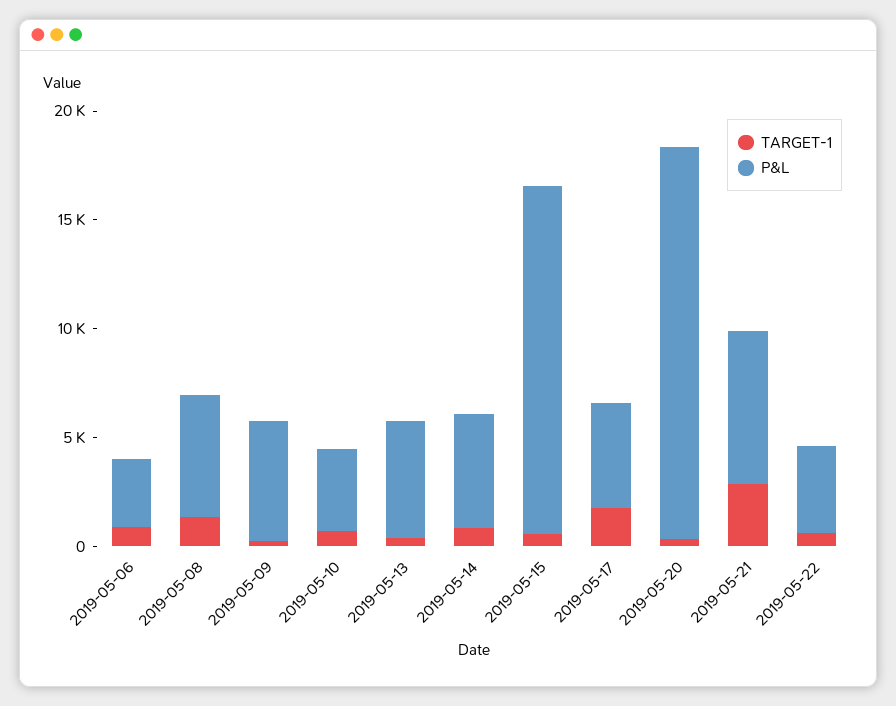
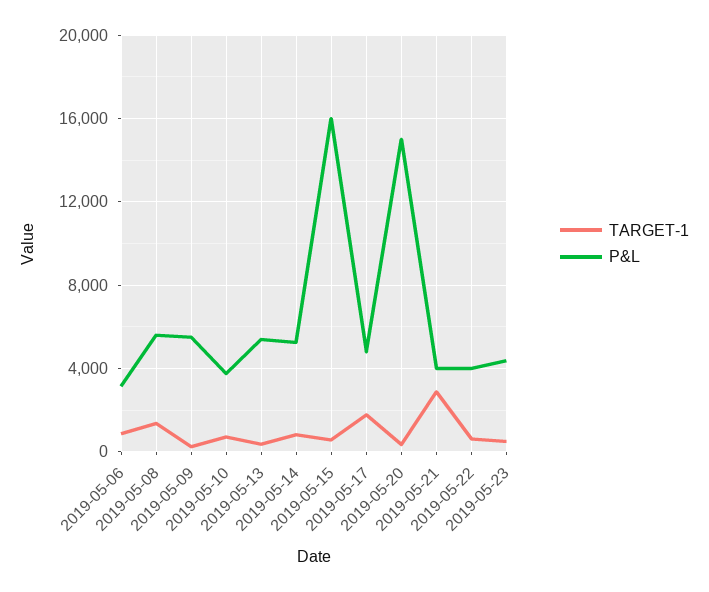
P&L, 2019-05-20: 18000 -> 15000
P&L, 2019-05-21: 7000 -> 4000
TARGET-1, 2019-05-23: none -> 500
P&L, 2019-05-23: none -> 4500

